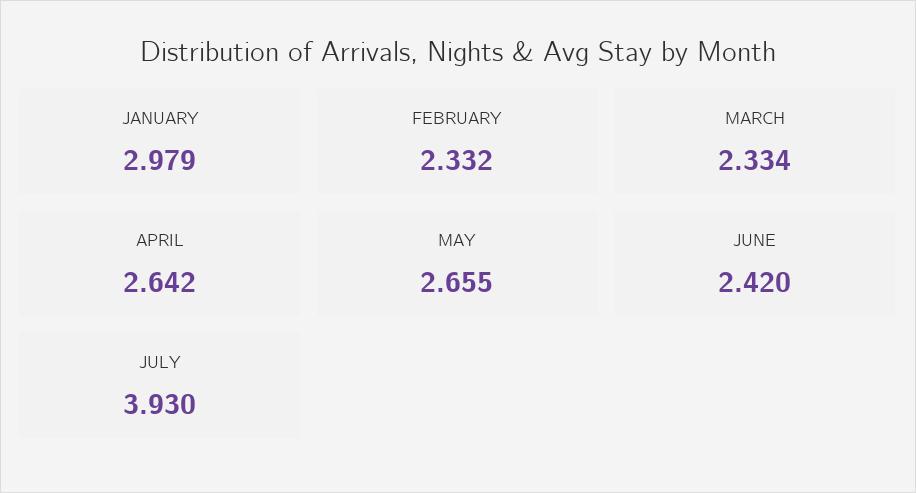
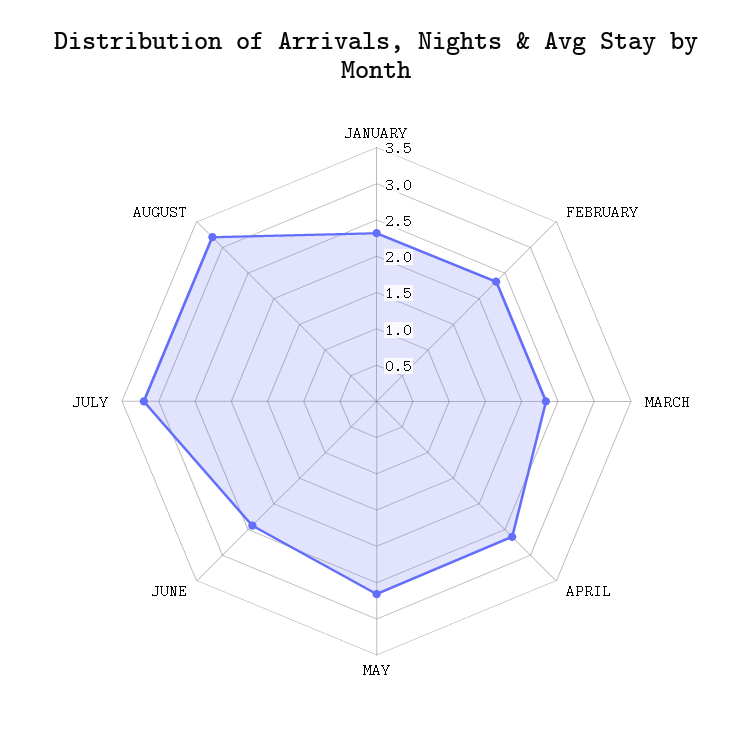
JANUARY: 2.979 -> 2.25
JULY: 3.93 -> 3.25
AUGUST: none -> 3.25

